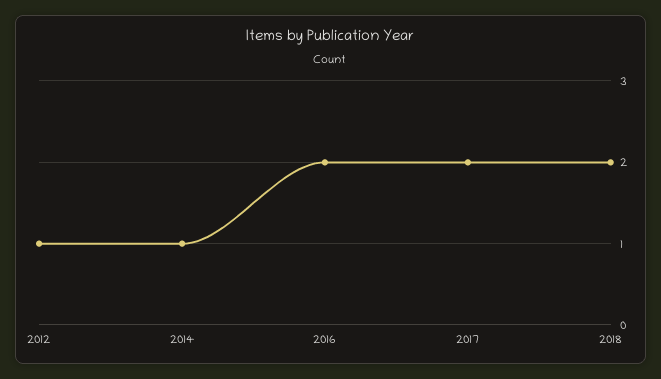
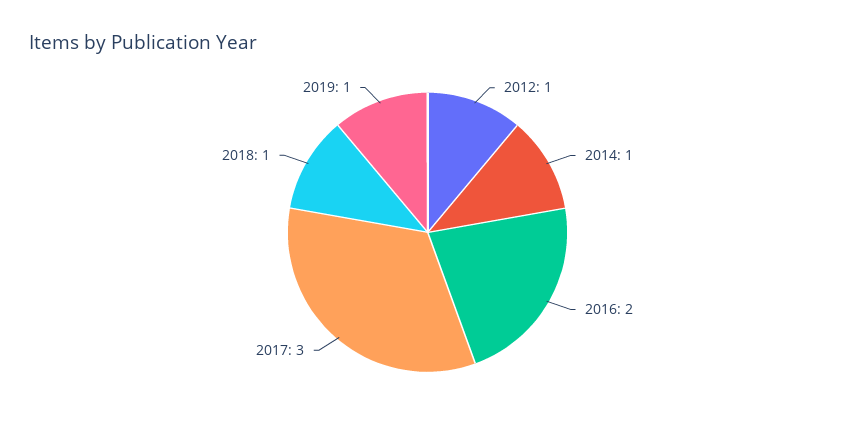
2017: 2 -> 3
2018: 2 -> 1
2019: none -> 1

